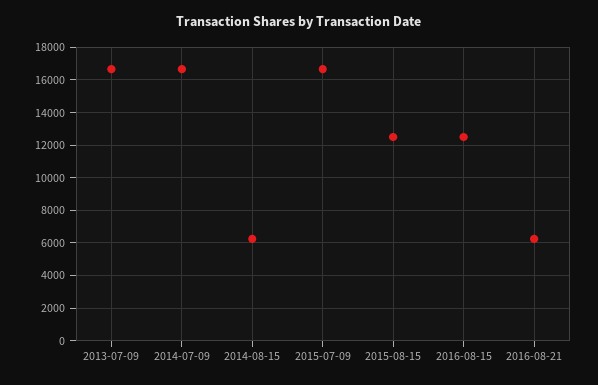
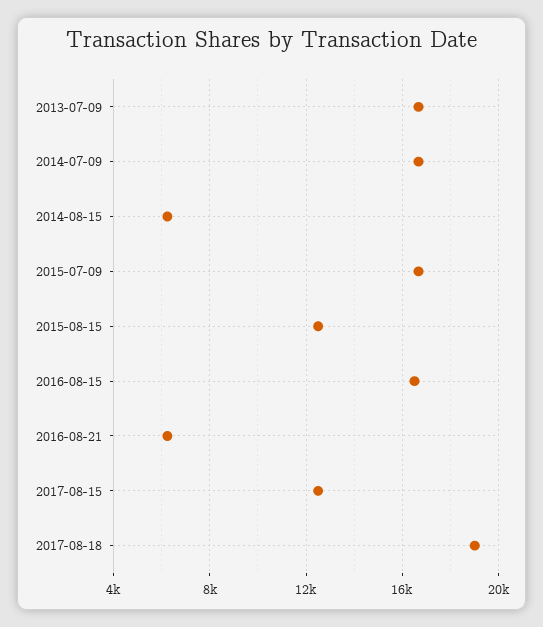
2016-08-15: 12500 -> 16500
2017-08-15: none -> 12500
2017-08-18: none -> 19000

